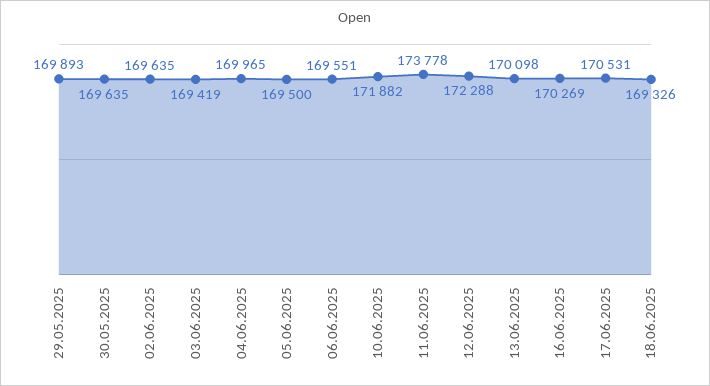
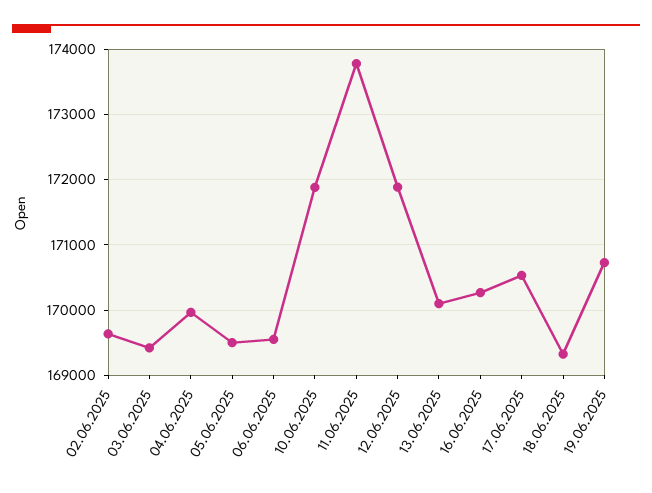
29.05.2025: 169893 -> none
30.05.2025: 169635 -> none
12.06.2025: 172288 -> 171900
19.06.2025: none -> 170700

